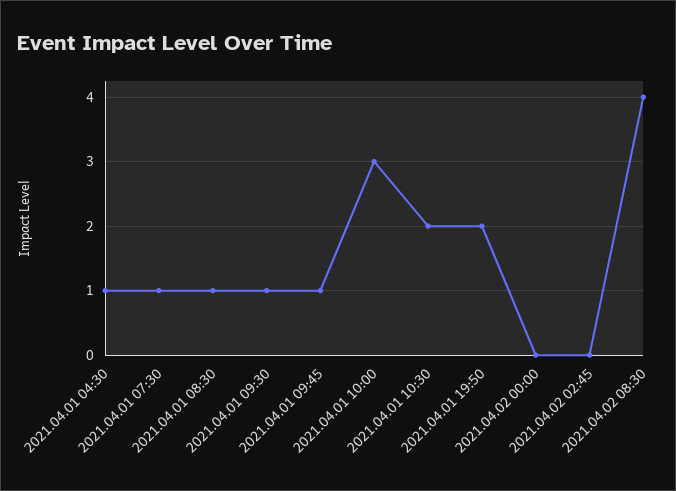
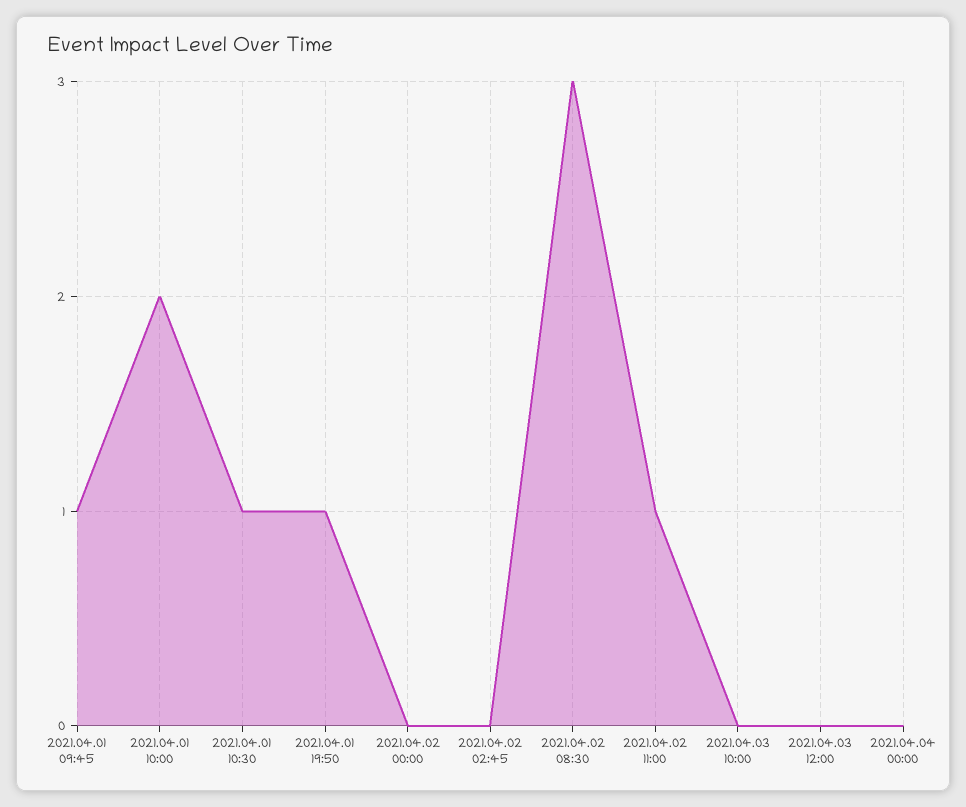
2021.04.01 04:30: 1 -> none
2021.04.01 07:30: 1 -> none
2021.04.01 08:30: 1 -> none
2021.04.01 09:30: 1 -> none
2021.04.01 10:00: 3 -> 2
2021.04.01 10:30: 2 -> 1
2021.04.01 19:50: 2 -> 1
2021.04.02 08:30: 4 -> 3
2021.04.02 11:00: none -> 1
2021.04.03 10:00: none -> 0
2021.04.03 12:00: none -> 0
2021.04.04 00:00: none -> 0

